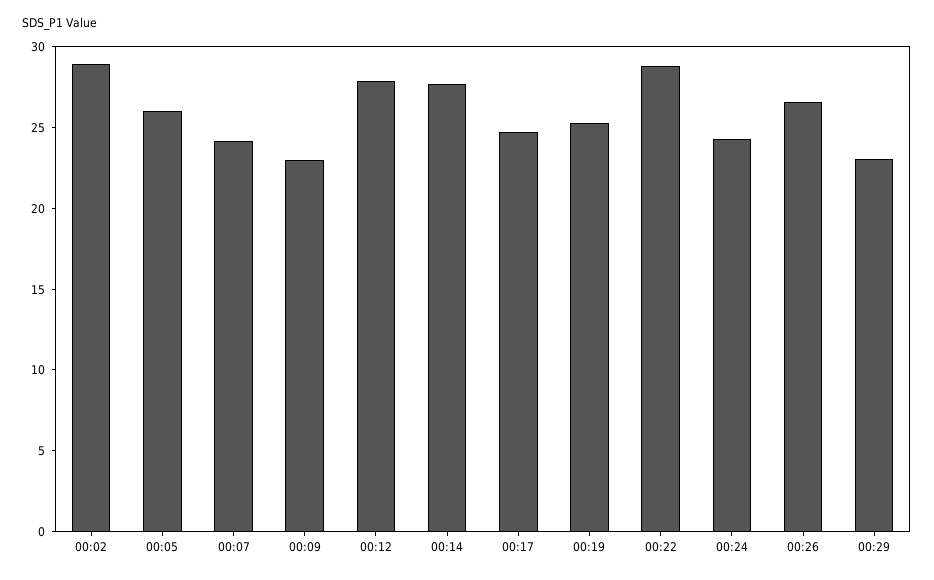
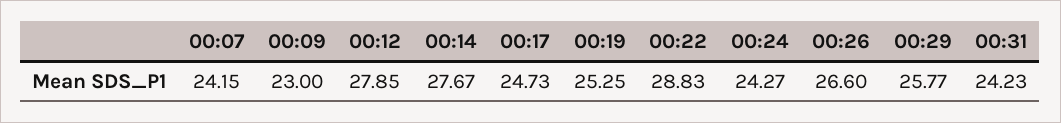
00:02: 29 -> none
00:05: 26 -> none
00:29: 23 -> 25.77
00:31: none -> 24.23

